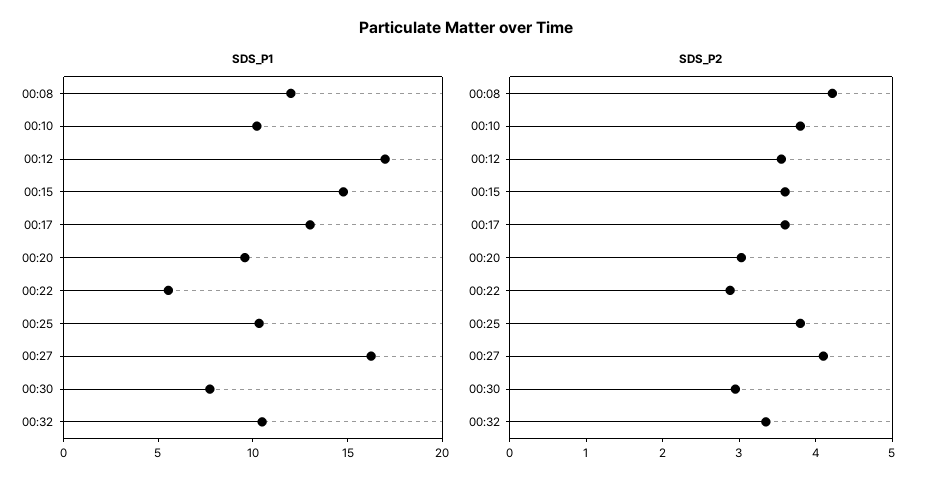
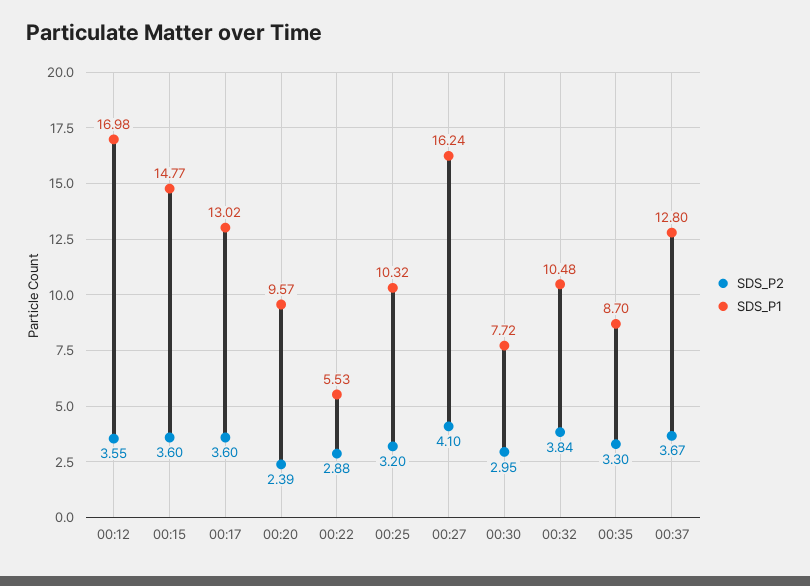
SDS_P1, 00:08: 12 -> none
SDS_P1, 00:10: 10 -> none
SDS_P2, 00:08: 4.2 -> none
SDS_P2, 00:10: 3.8 -> none
SDS_P2, 00:20: 3 -> 2.39
SDS_P2, 00:25: 3.8 -> 3.2
SDS_P2, 00:32: 3.4 -> 3.84
SDS_P2, 00:35: none -> 3.3
SDS_P1, 00:35: none -> 8.7
SDS_P2, 00:37: none -> 3.67
SDS_P1, 00:37: none -> 12.8

